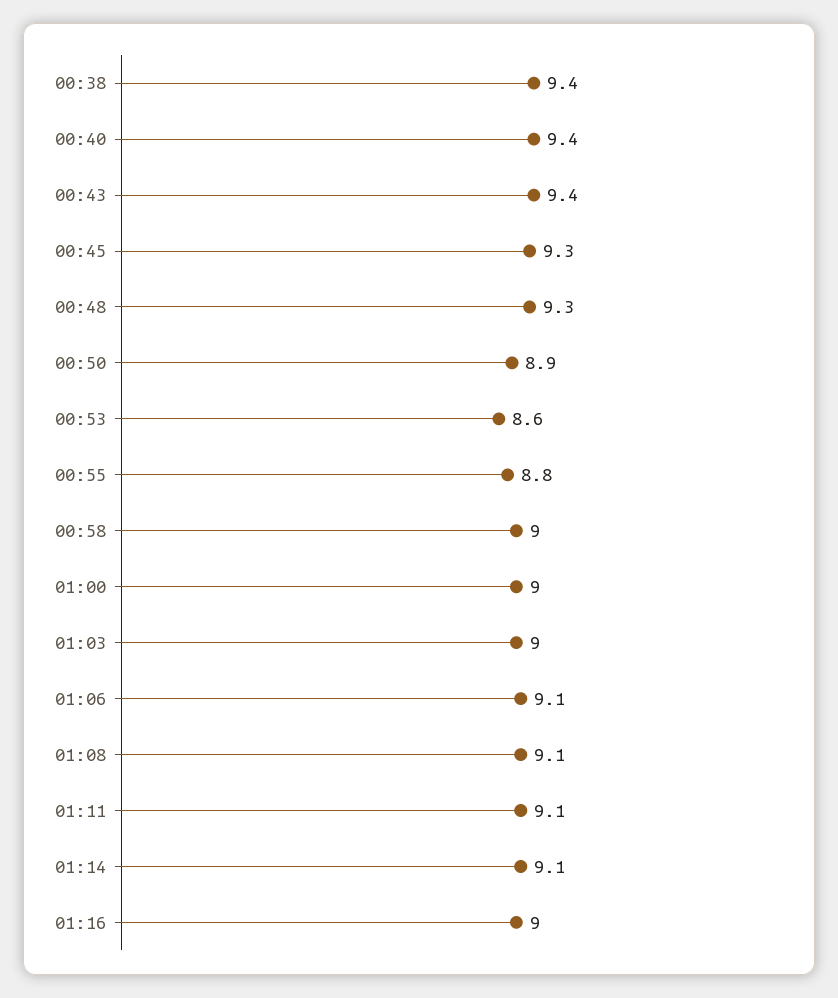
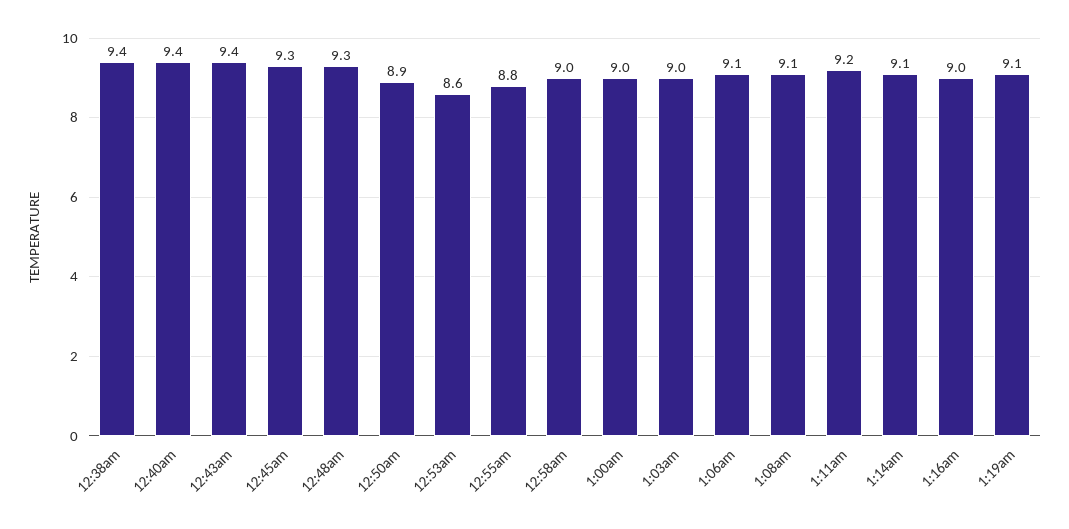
01:11: 9.1 -> 9.2
1:19am: none -> 9.1

